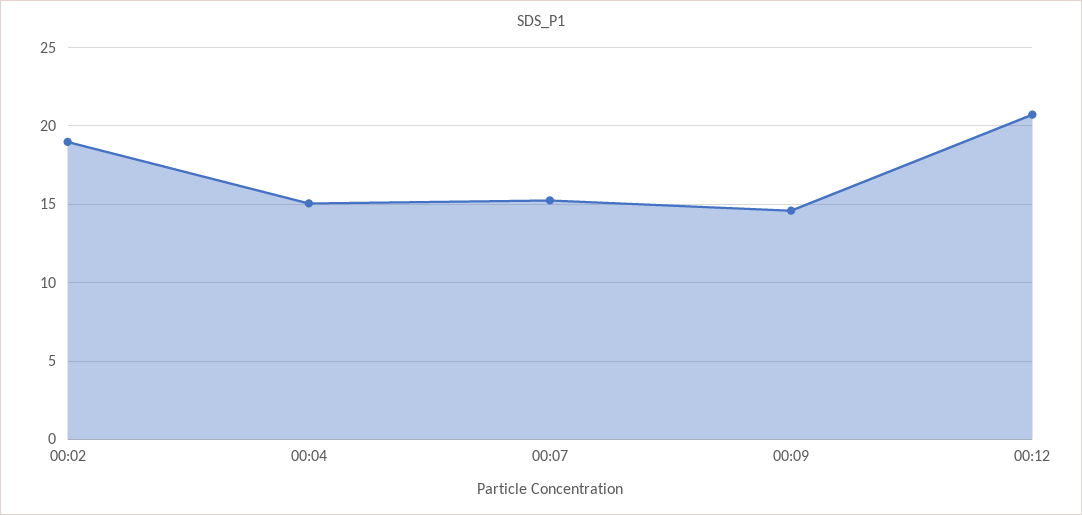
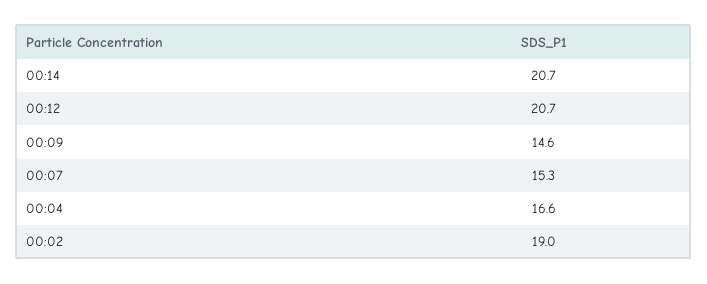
00:04: 15 -> 16.6
00:14: none -> 20.7

